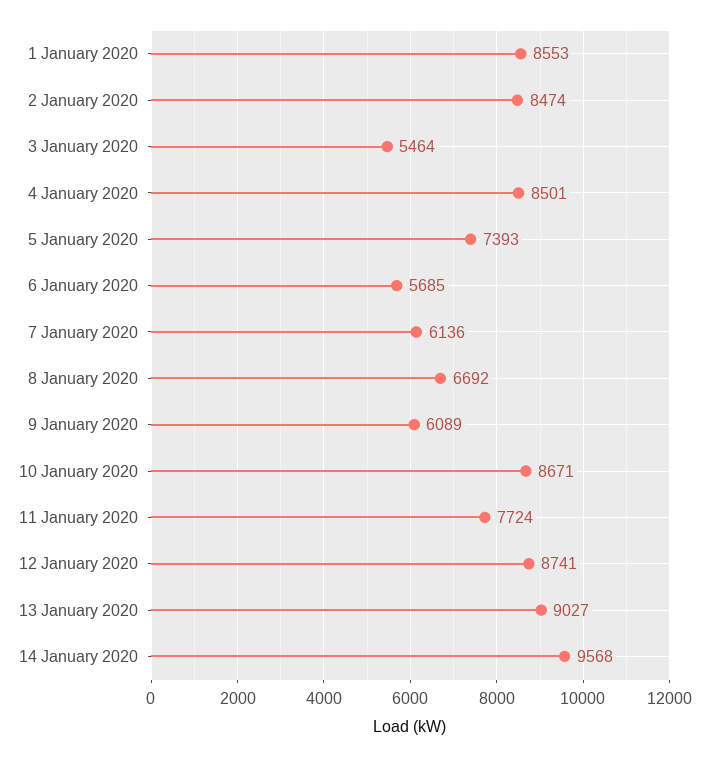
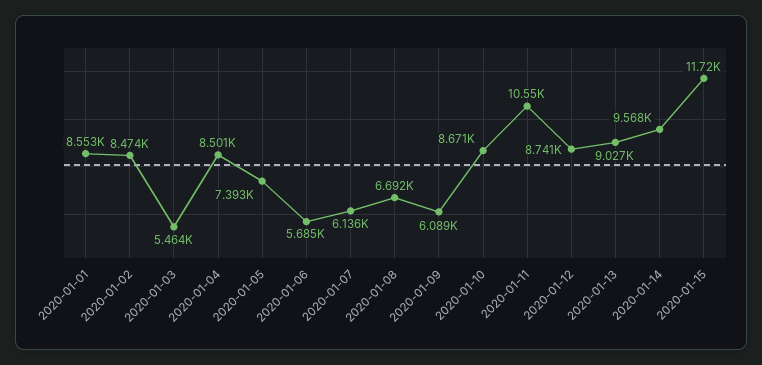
11 January 2020: 7724 -> 10550
2020-01-15: none -> 11720

